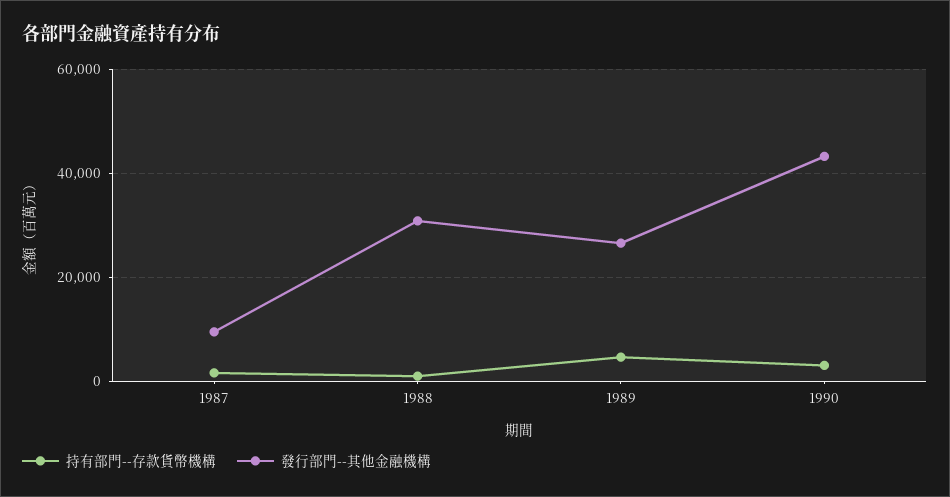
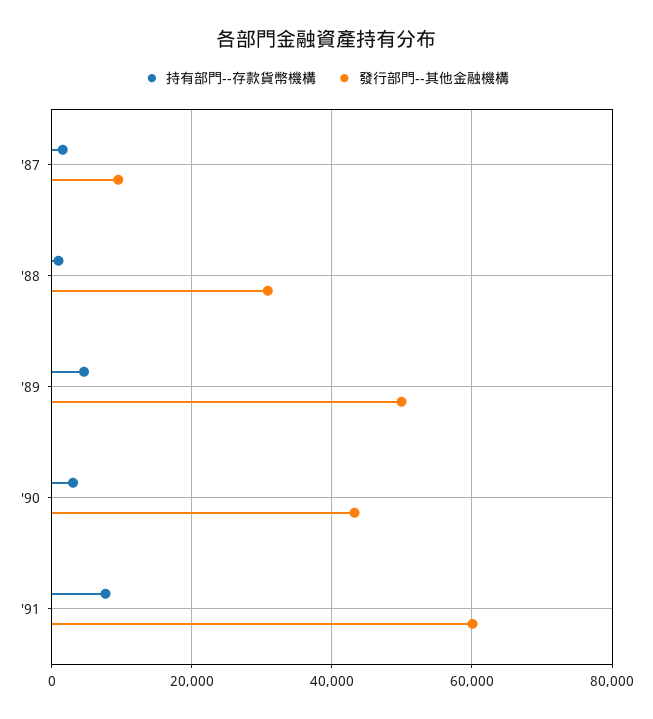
發行部門--其他金融機構, 1989: 26000 -> 50000
持有部門--存款貨幣機構, '91: none -> 8000
發行部門--其他金融機構, '91: none -> 60000

